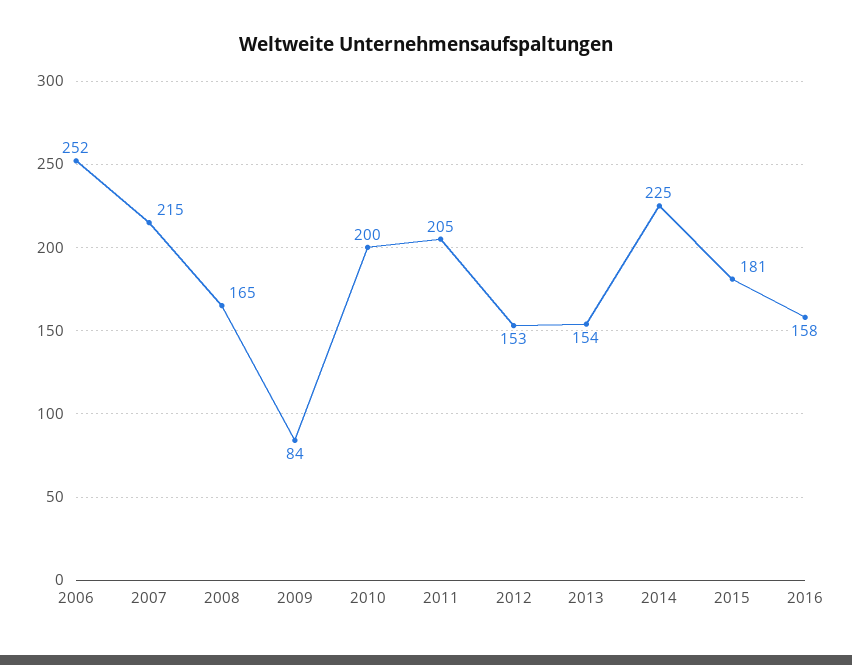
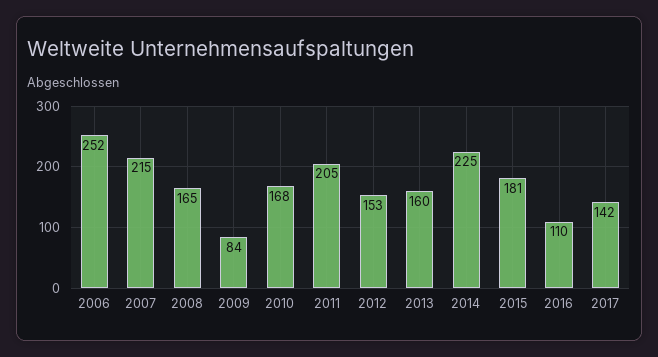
2010: 200 -> 168
2013: 154 -> 160
2016: 158 -> 110
2017: none -> 142

